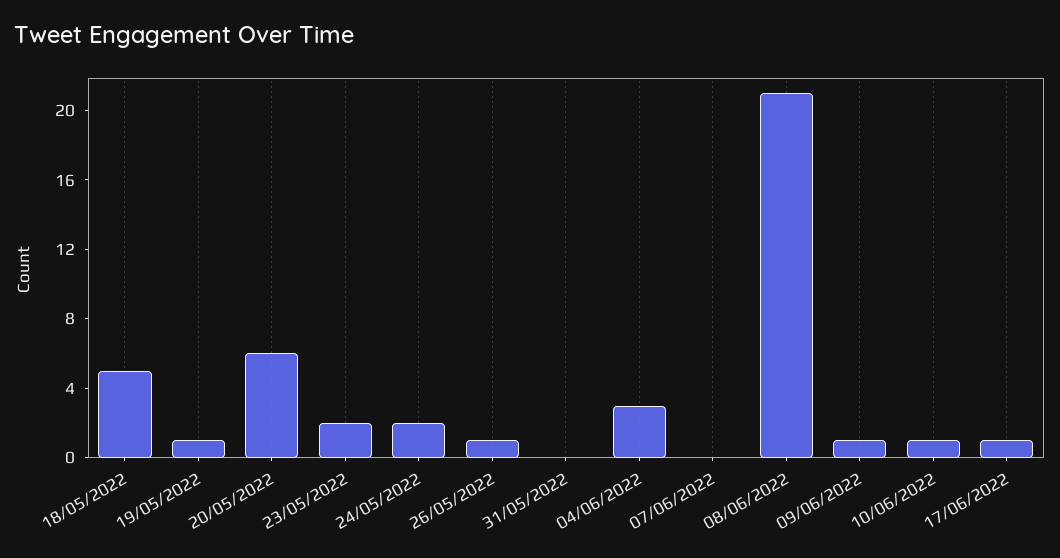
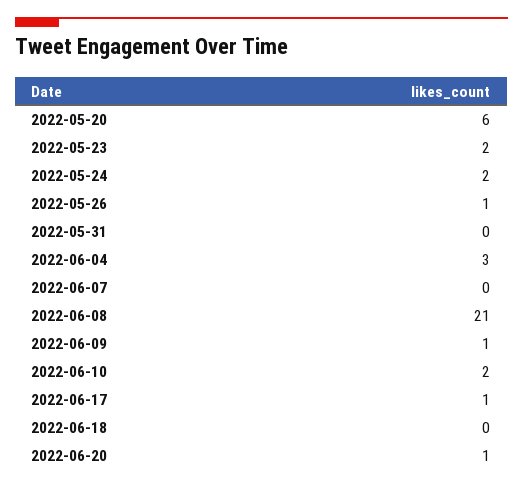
18/05/2022: 5 -> none
19/05/2022: 1 -> none
10/06/2022: 1 -> 2
2022-06-18: none -> 0
2022-06-20: none -> 1

